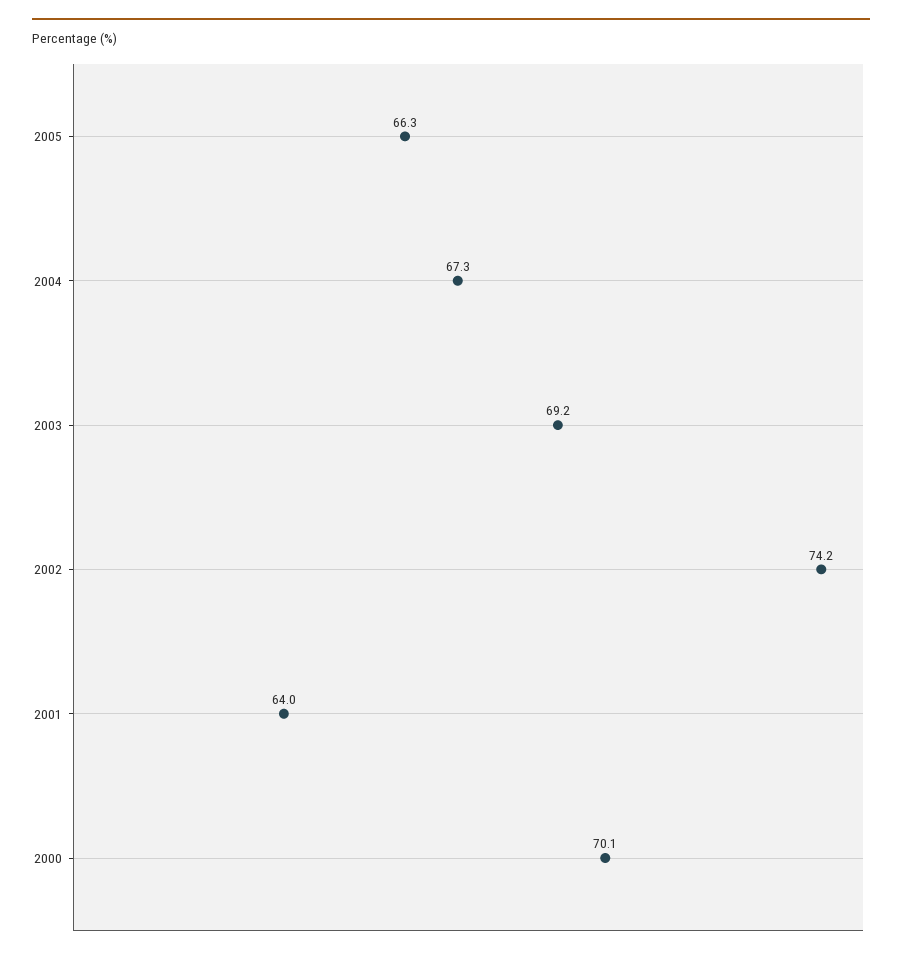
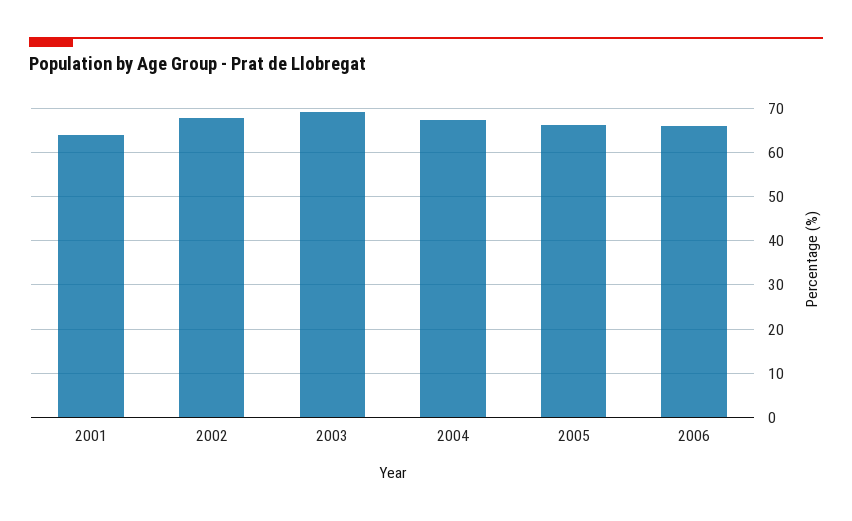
2002: 74.2 -> 68
2000: 70.1 -> none
2006: none -> 66

